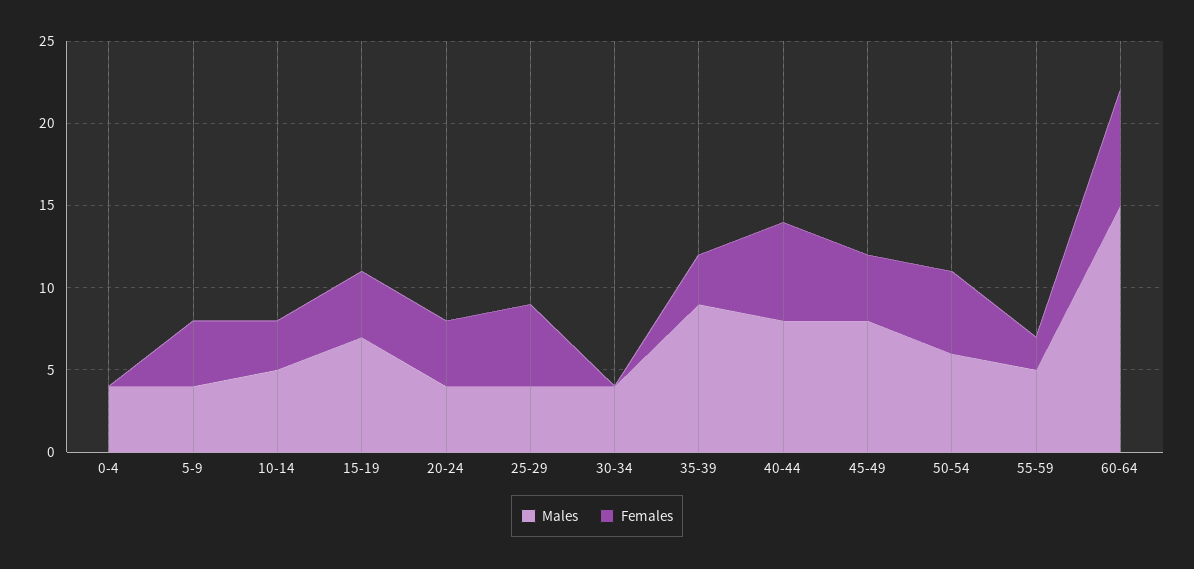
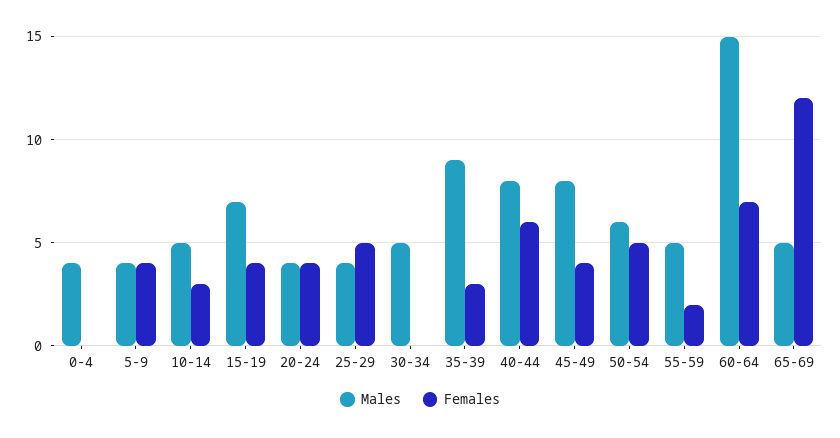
Males, 30-34: 4 -> 5
Males, 65-69: none -> 5
Females, 65-69: none -> 12

